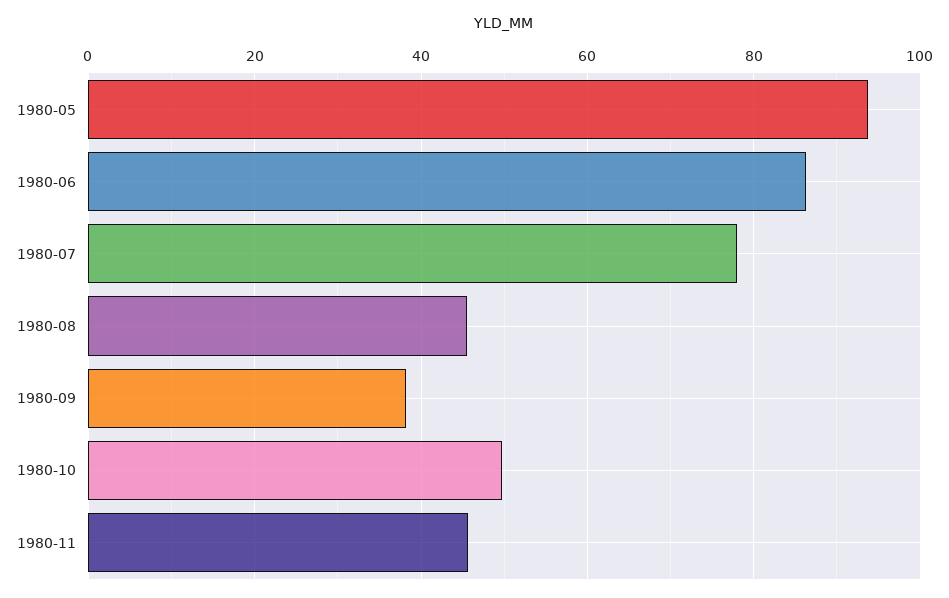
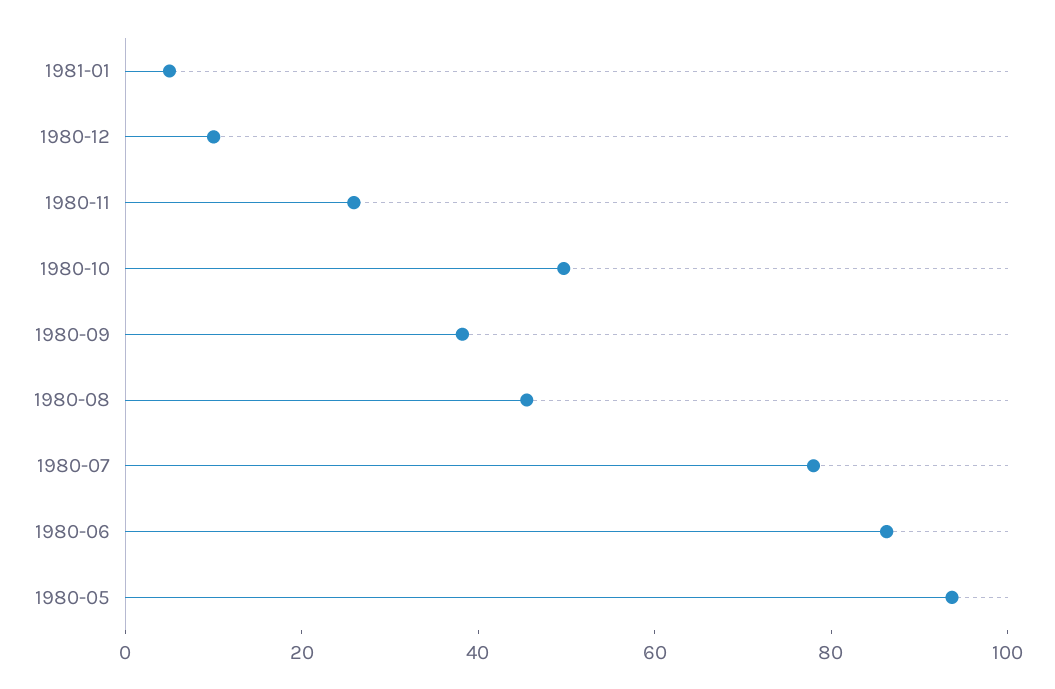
1980-11: 46 -> 25
1981-01: none -> 5
1980-12: none -> 10

